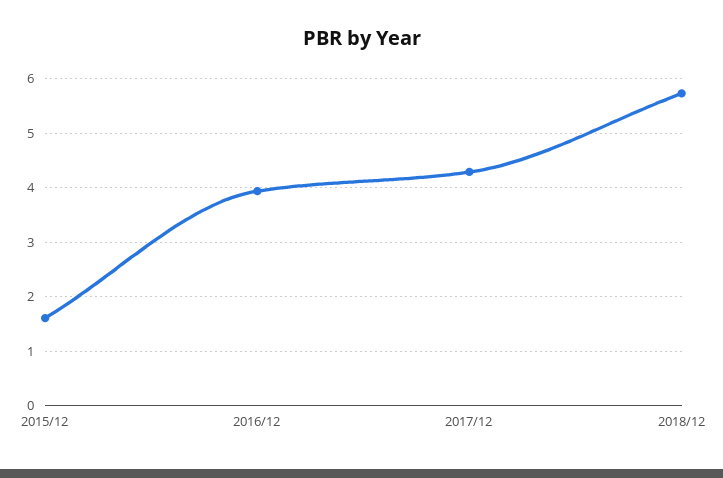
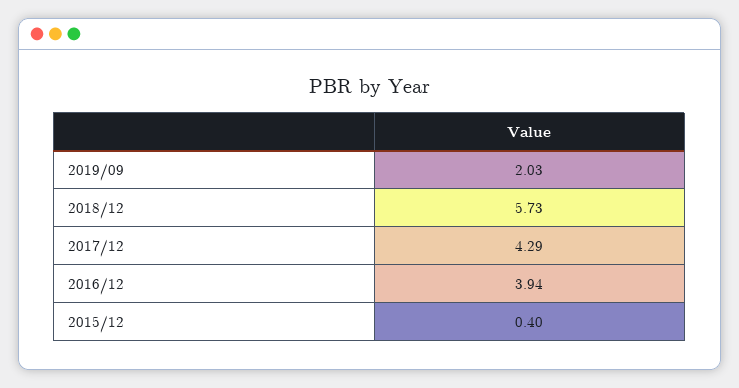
2015/12: 1.6 -> 0.4
2019/09: none -> 2.03

